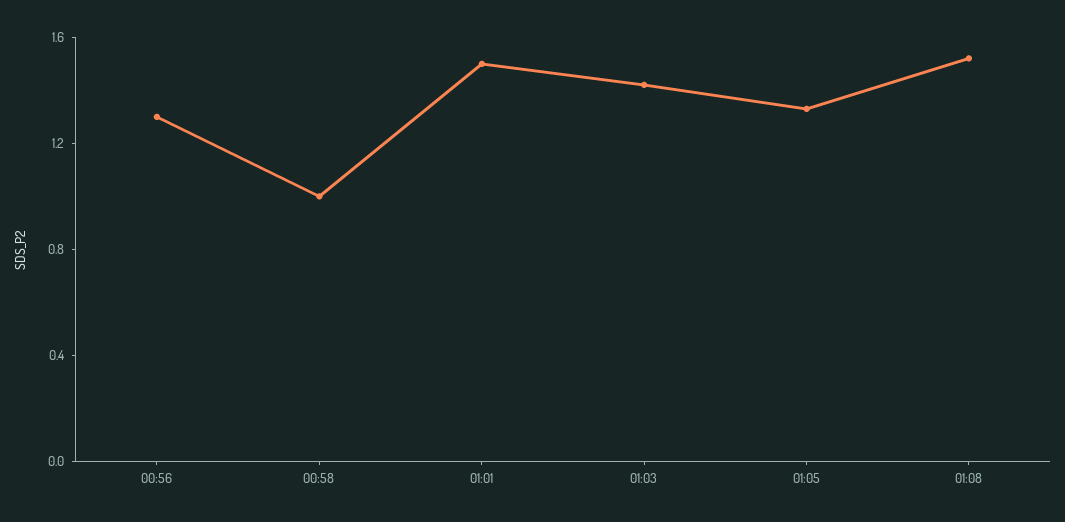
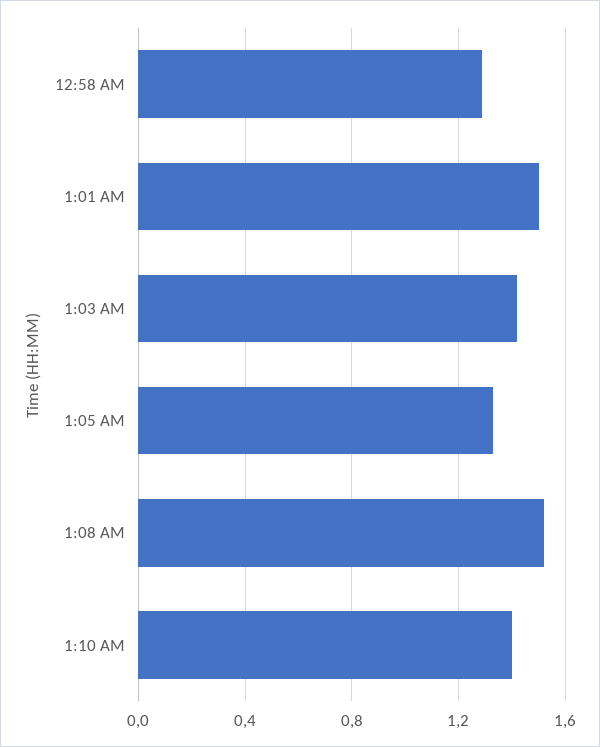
00:56: 1.3 -> none
00:58: 1 -> 1.3
1:10 AM: none -> 1.4

